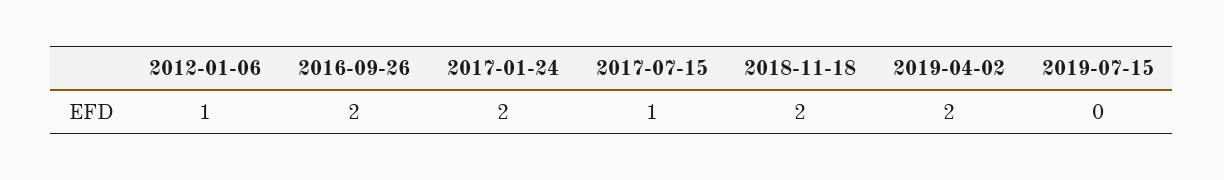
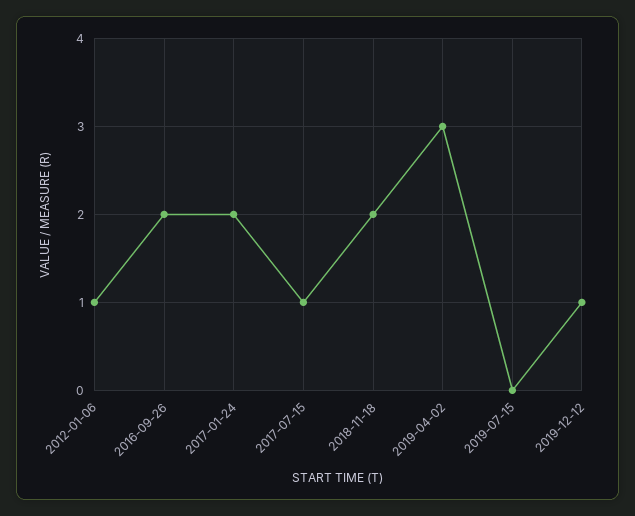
2019-04-02: 2 -> 3
2019-12-12: none -> 1

